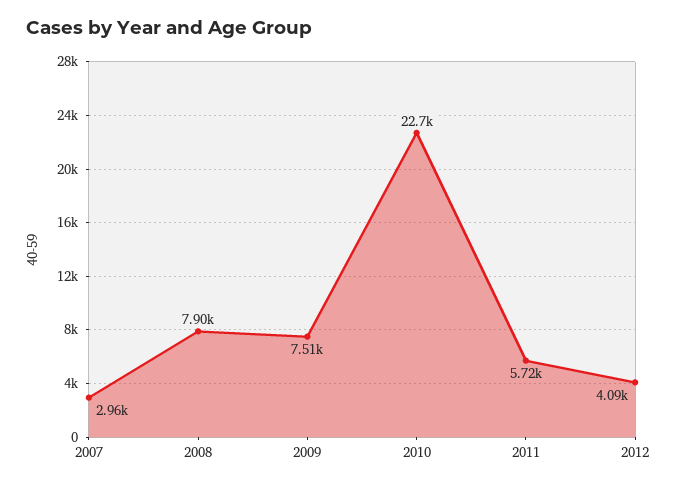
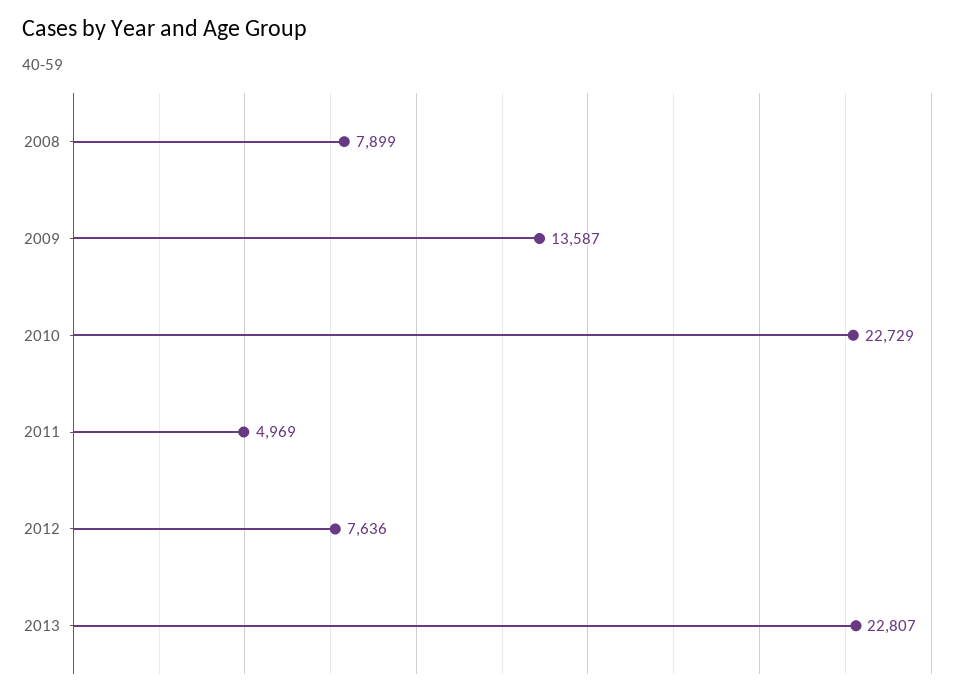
2007: 2960 -> none
2009: 7510 -> 13587
2011: 5720 -> 4969
2012: 4090 -> 7636
2013: none -> 22807

